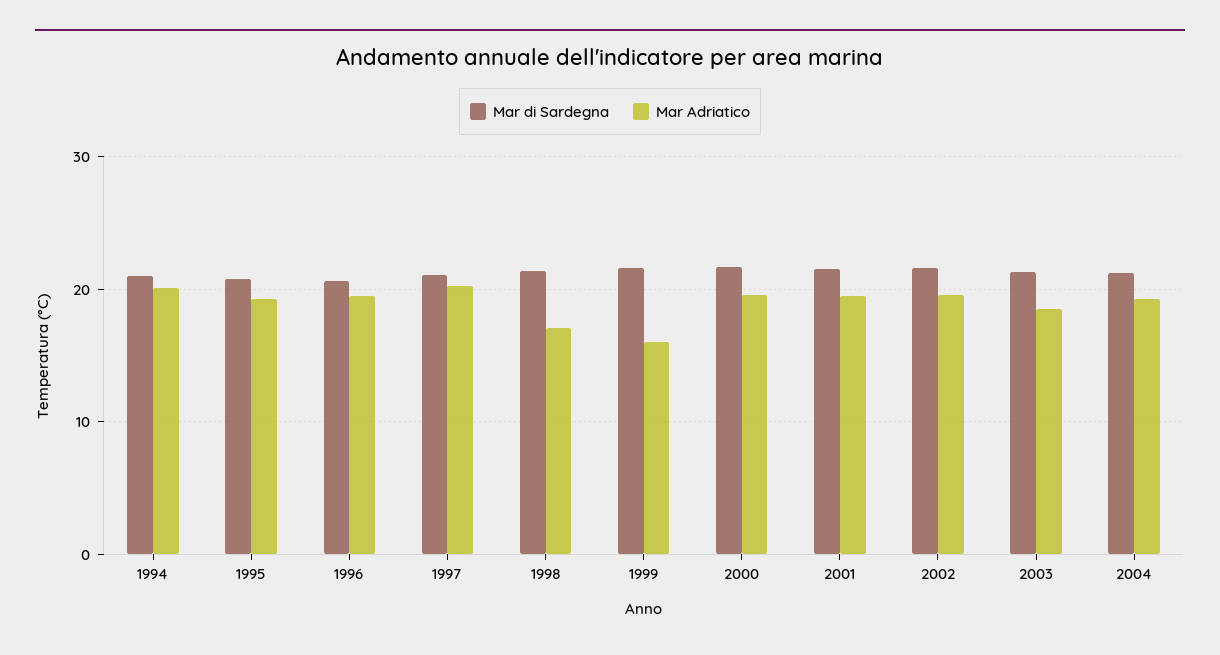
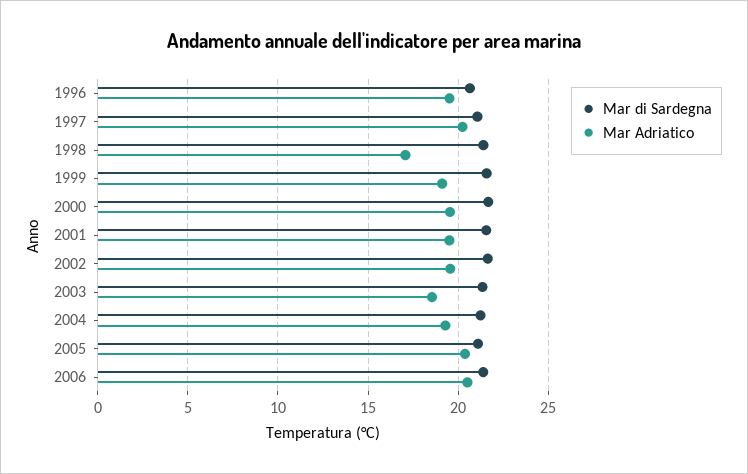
Mar di Sardegna, 1994: 21 -> none
Mar Adriatico, 1994: 20 -> none
Mar di Sardegna, 1995: 21 -> none
Mar Adriatico, 1995: 19 -> none
Mar Adriatico, 1999: 16 -> 19
Mar di Sardegna, 2005: none -> 21
Mar Adriatico, 2005: none -> 20.5
Mar di Sardegna, 2006: none -> 21.5
Mar Adriatico, 2006: none -> 20.5

